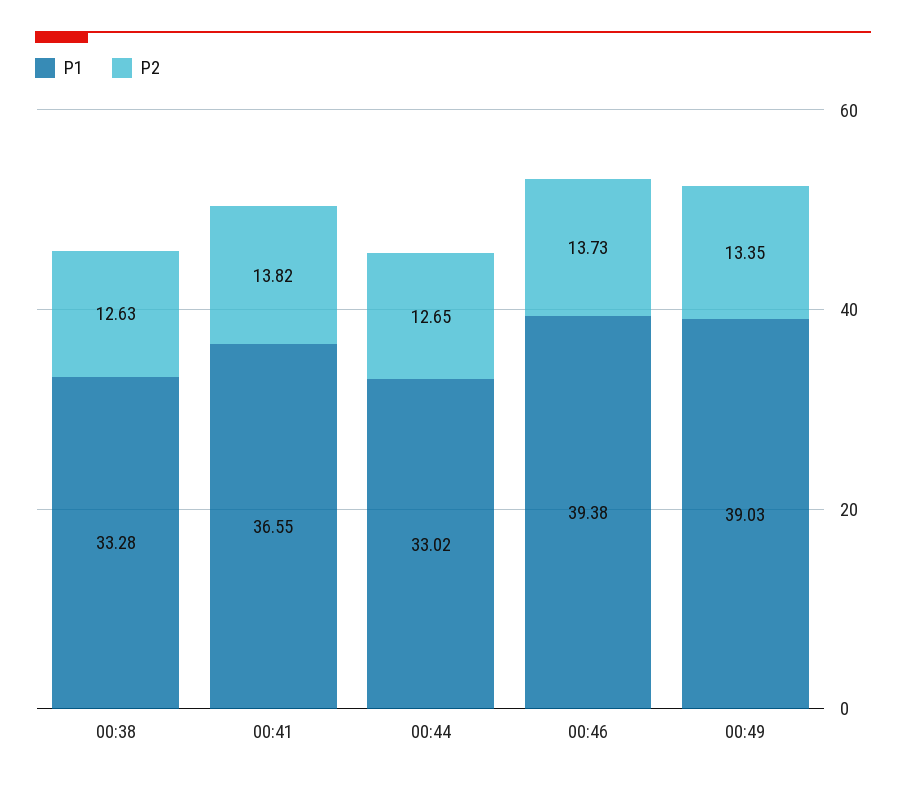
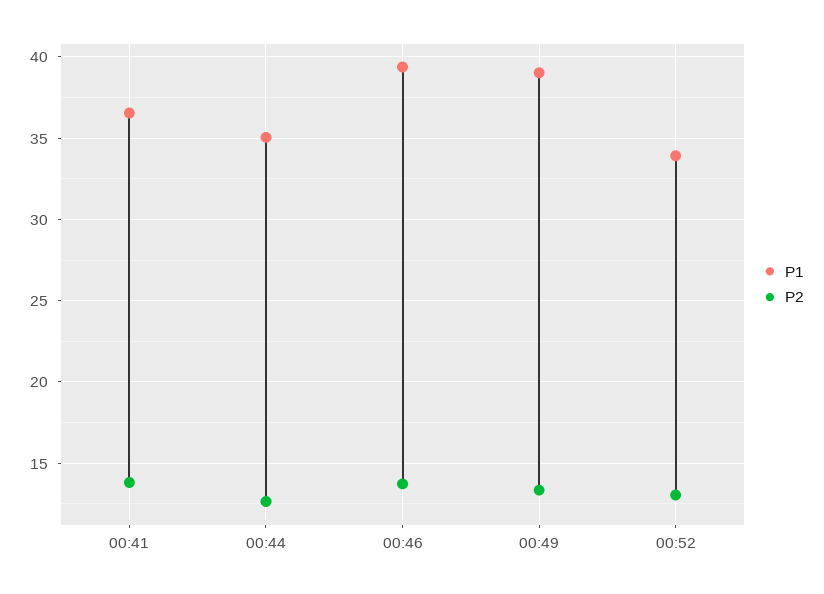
P1, 00:38: 33.28 -> none
P2, 00:38: 12.63 -> none
P1, 00:44: 33.02 -> 35
P1, 00:52: none -> 34
P2, 00:52: none -> 13

